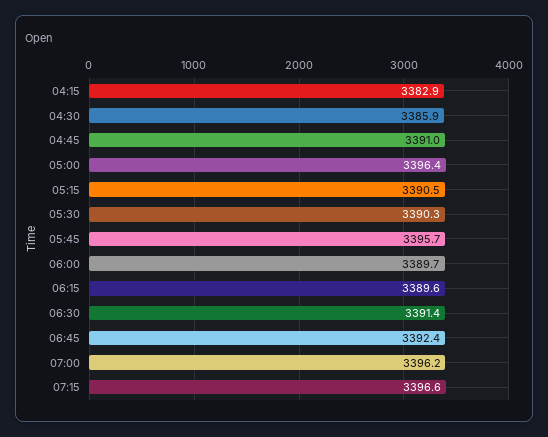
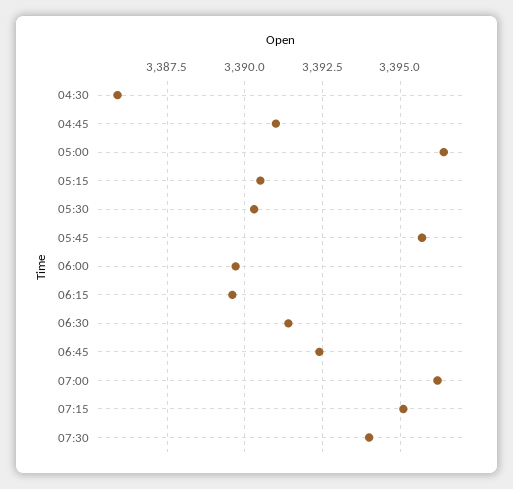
04:15: 3382.9 -> none
07:15: 3396.6 -> 3395
07:30: none -> 3394

